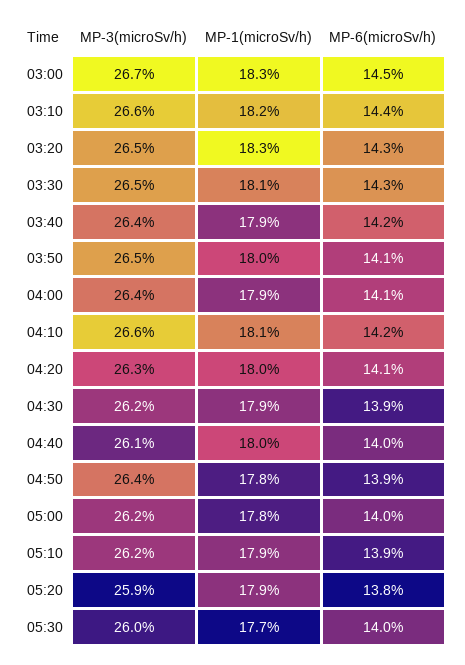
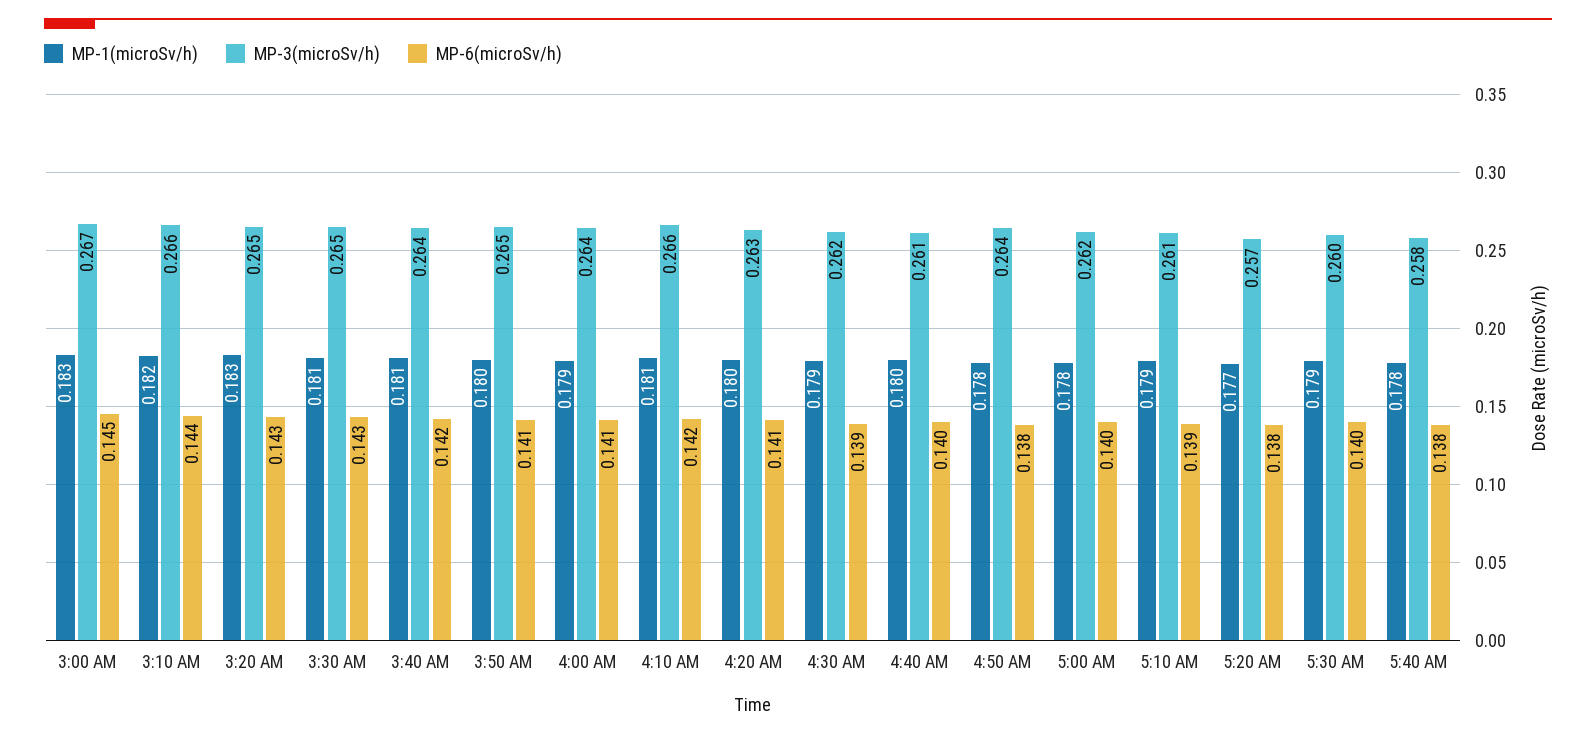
MP-1(microSv/h), 03:40: 0.179 -> 0.181
MP-6(microSv/h), 04:50: 0.139 -> 0.138
MP-3(microSv/h), 05:10: 0.262 -> 0.261
MP-3(microSv/h), 05:20: 0.259 -> 0.257
MP-1(microSv/h), 05:20: 0.179 -> 0.177
MP-1(microSv/h), 05:30: 0.177 -> 0.179
MP-1(microSv/h), 5:40 AM: none -> 0.178
MP-3(microSv/h), 5:40 AM: none -> 0.258
MP-6(microSv/h), 5:40 AM: none -> 0.138

